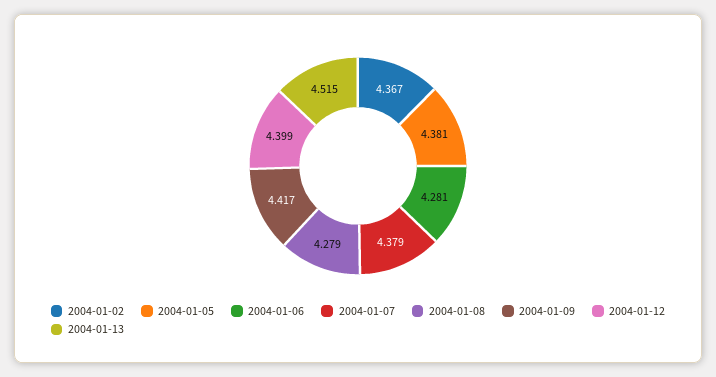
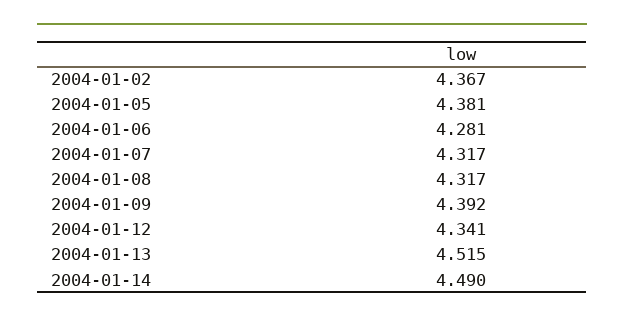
2004-01-07: 4.379 -> 4.317
2004-01-08: 4.279 -> 4.317
2004-01-09: 4.417 -> 4.392
2004-01-12: 4.399 -> 4.341
2004-01-14: none -> 4.49

